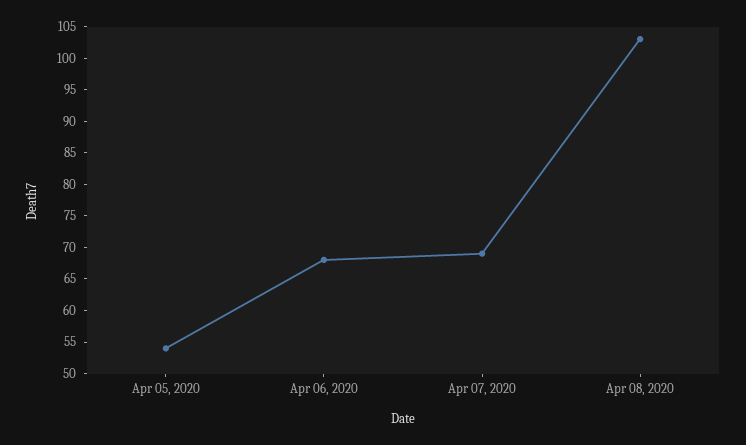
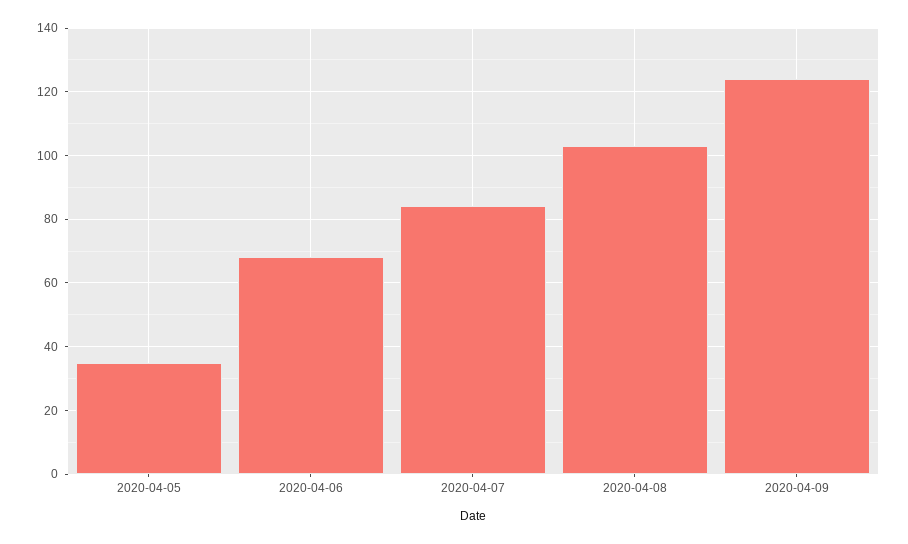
Apr 05, 2020: 55 -> 35
Apr 07, 2020: 70 -> 85
2020-04-09: none -> 125

